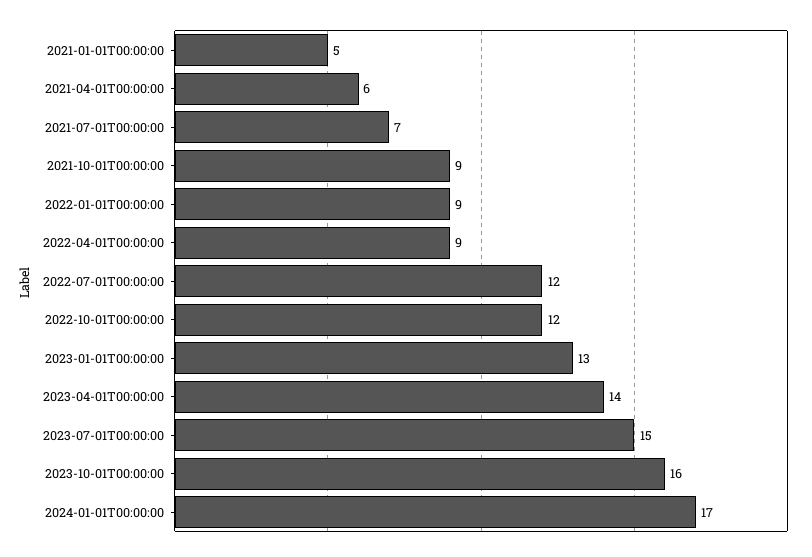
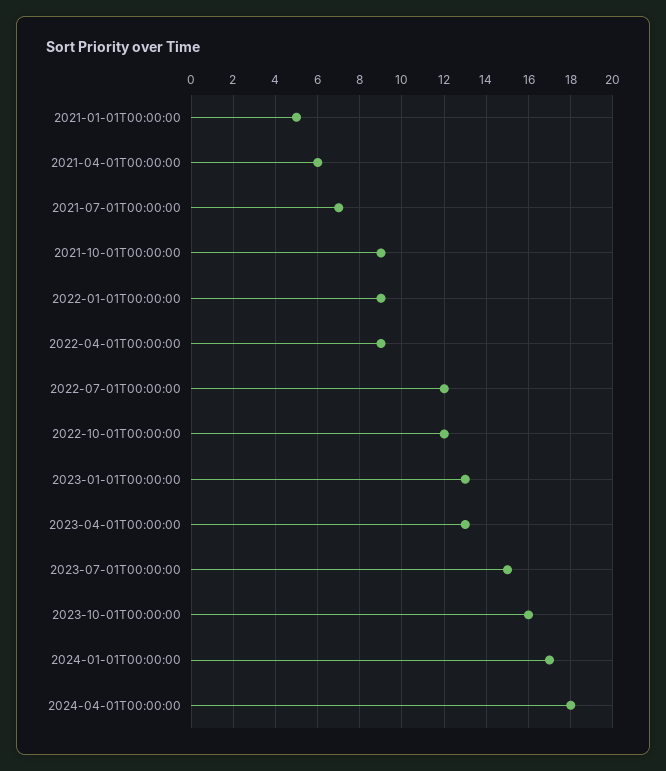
2023-04-01T00:00:00: 14 -> 13
2024-04-01T00:00:00: none -> 18

